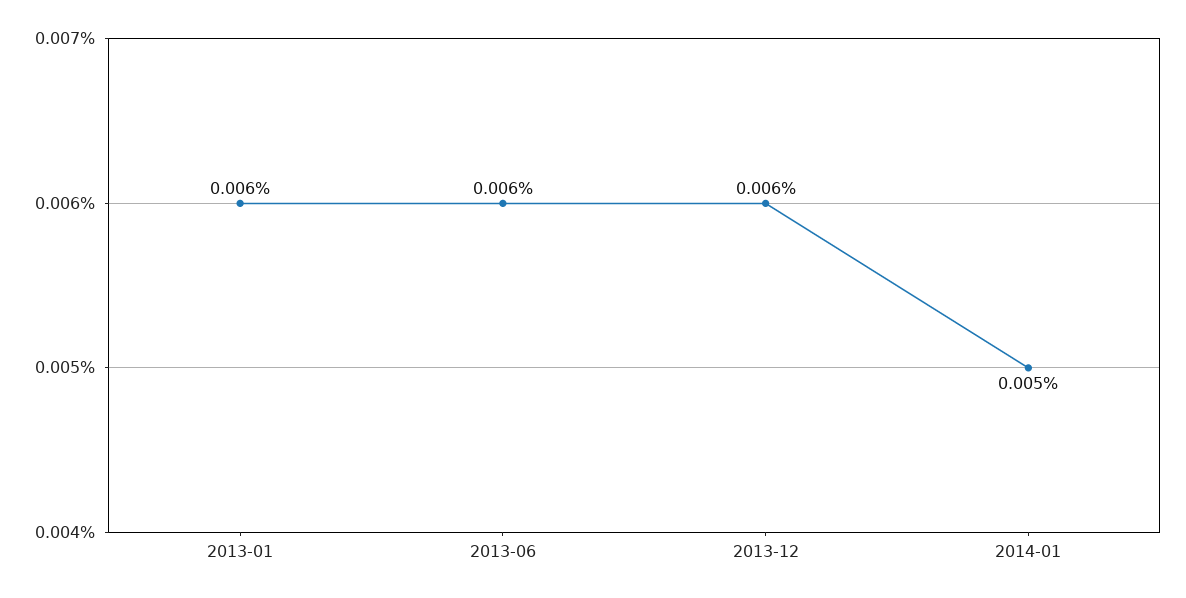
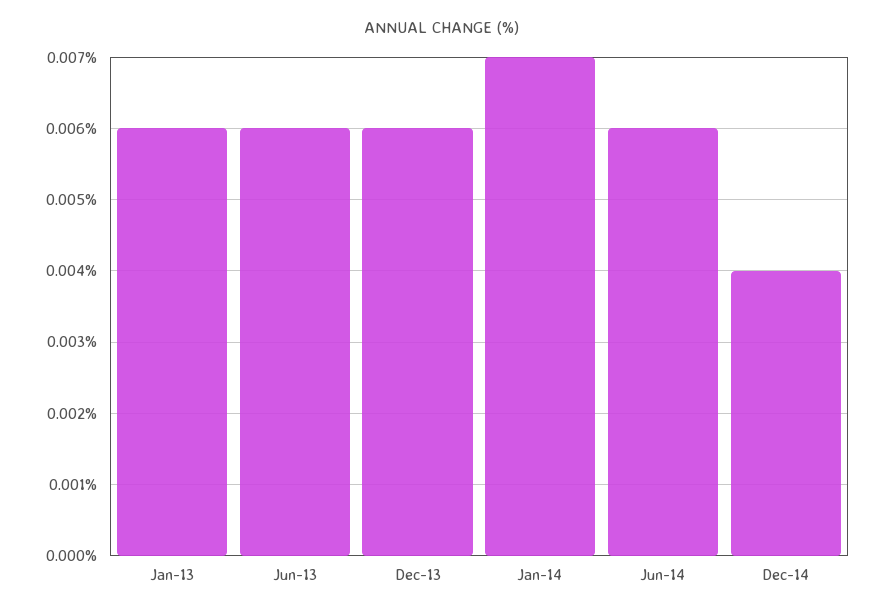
2014-01: 0.005 -> 0.007
Jun-14: none -> 0.006
Dec-14: none -> 0.004

